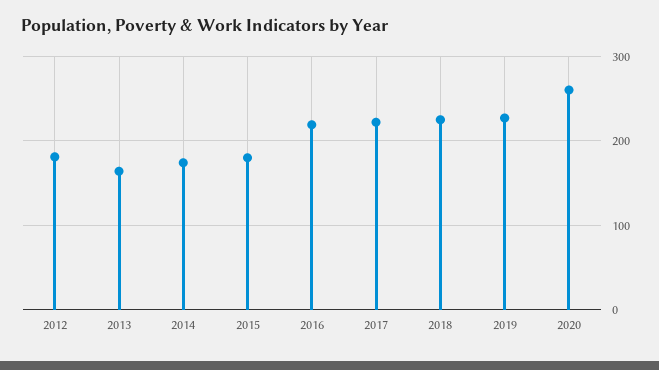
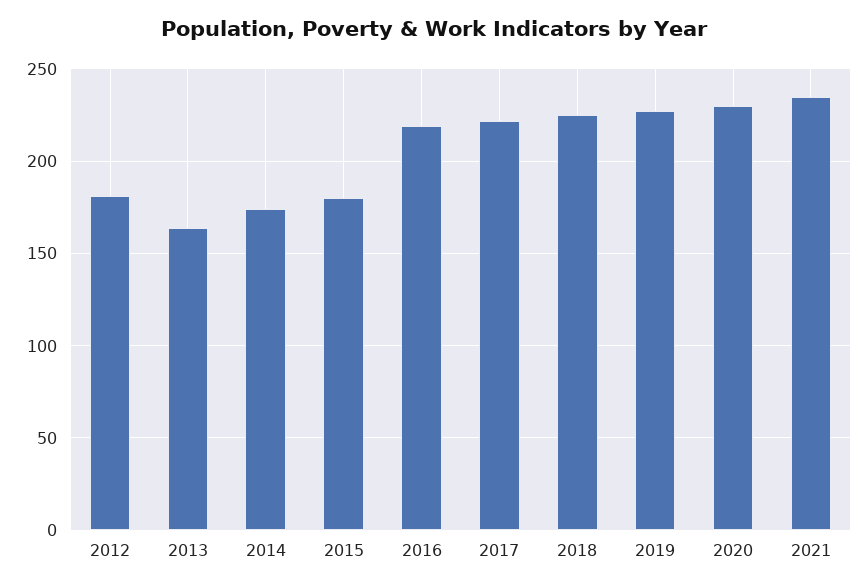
2020: 260 -> 230
2021: none -> 235

